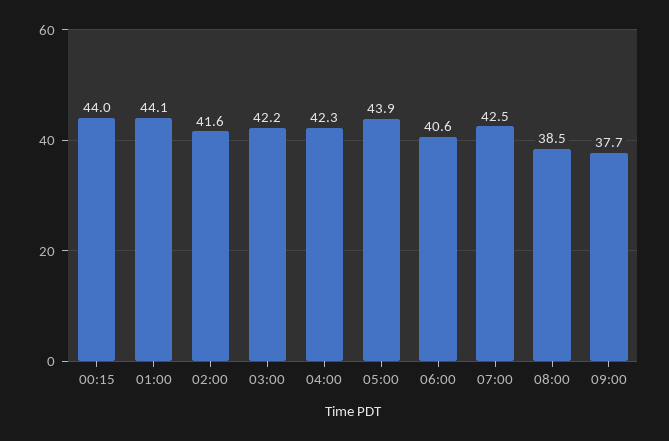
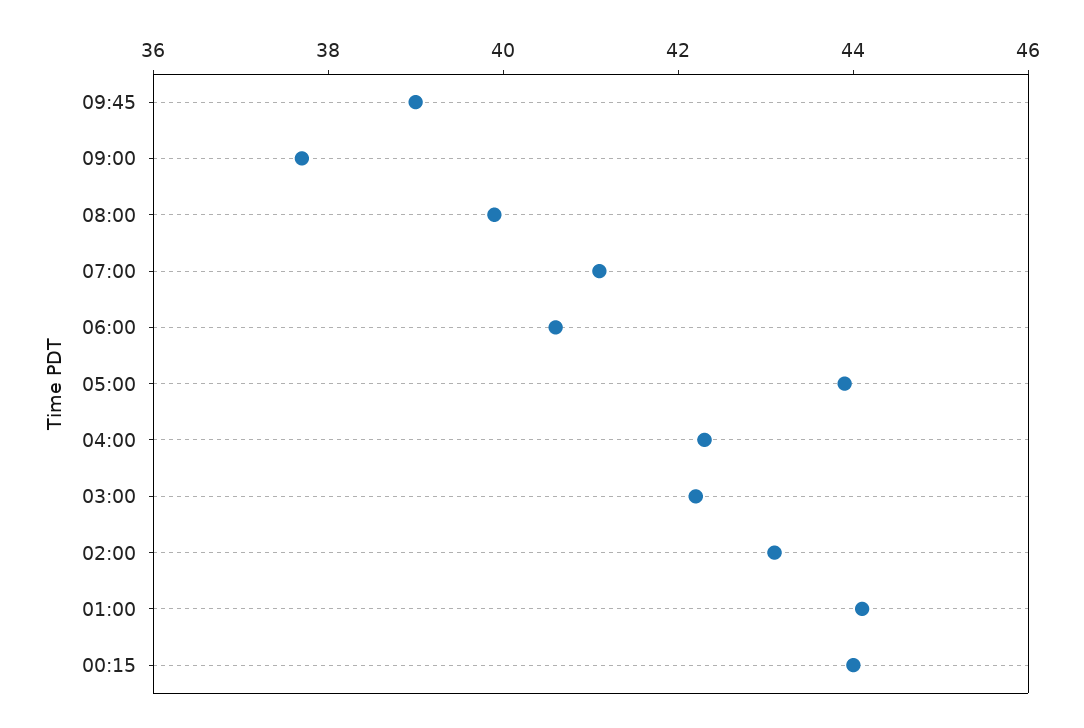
02:00: 41.6 -> 43
07:00: 42.5 -> 41
08:00: 38.5 -> 40
09:45: none -> 39

